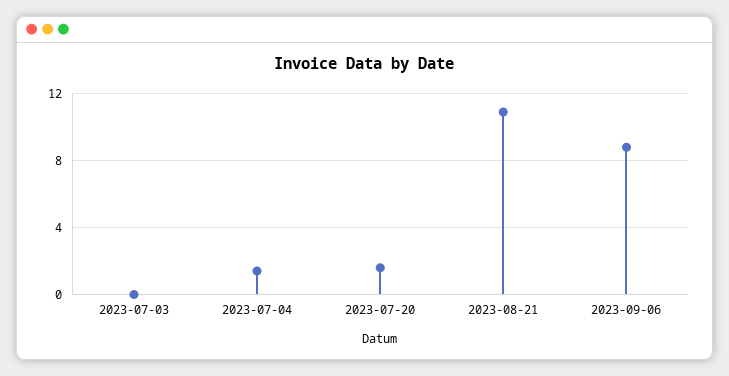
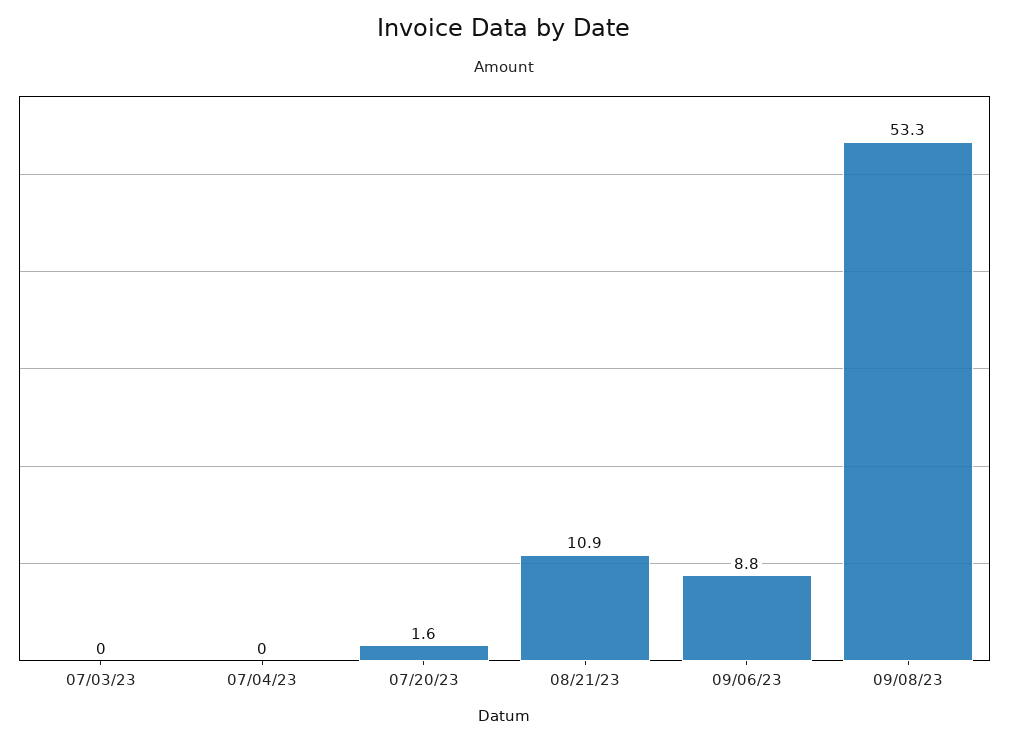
2023-07-04: 1.5 -> 0
09/08/23: none -> 53.3

